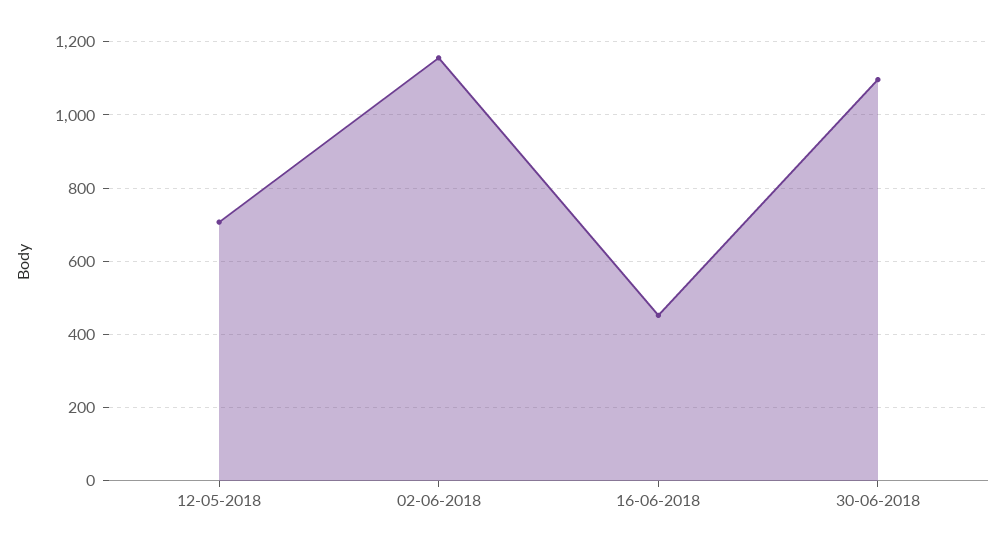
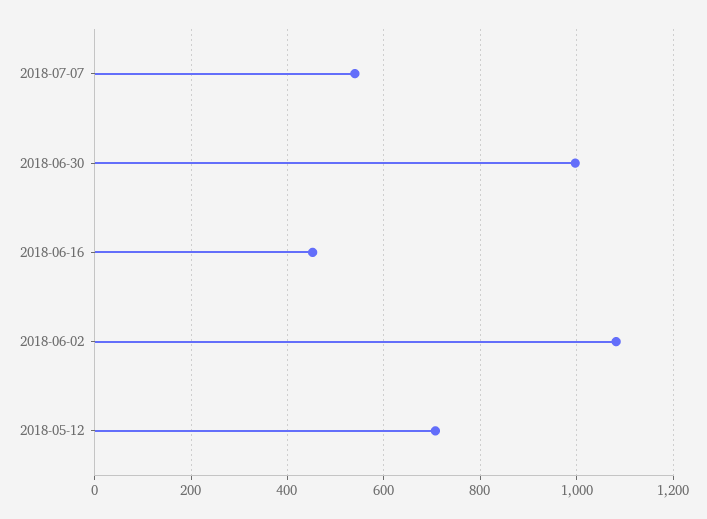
02-06-2018: 1160 -> 1080
30-06-2018: 1100 -> 1000
2018-07-07: none -> 540

